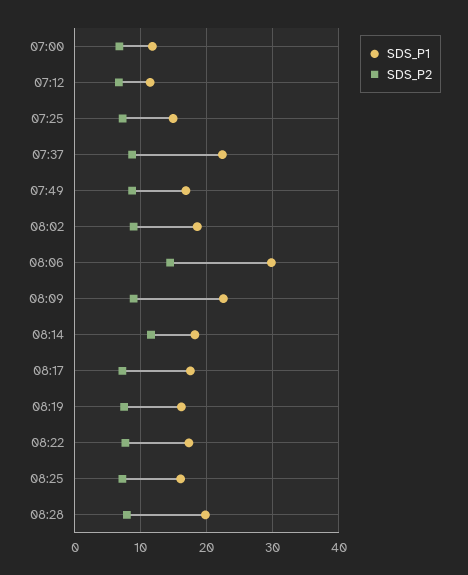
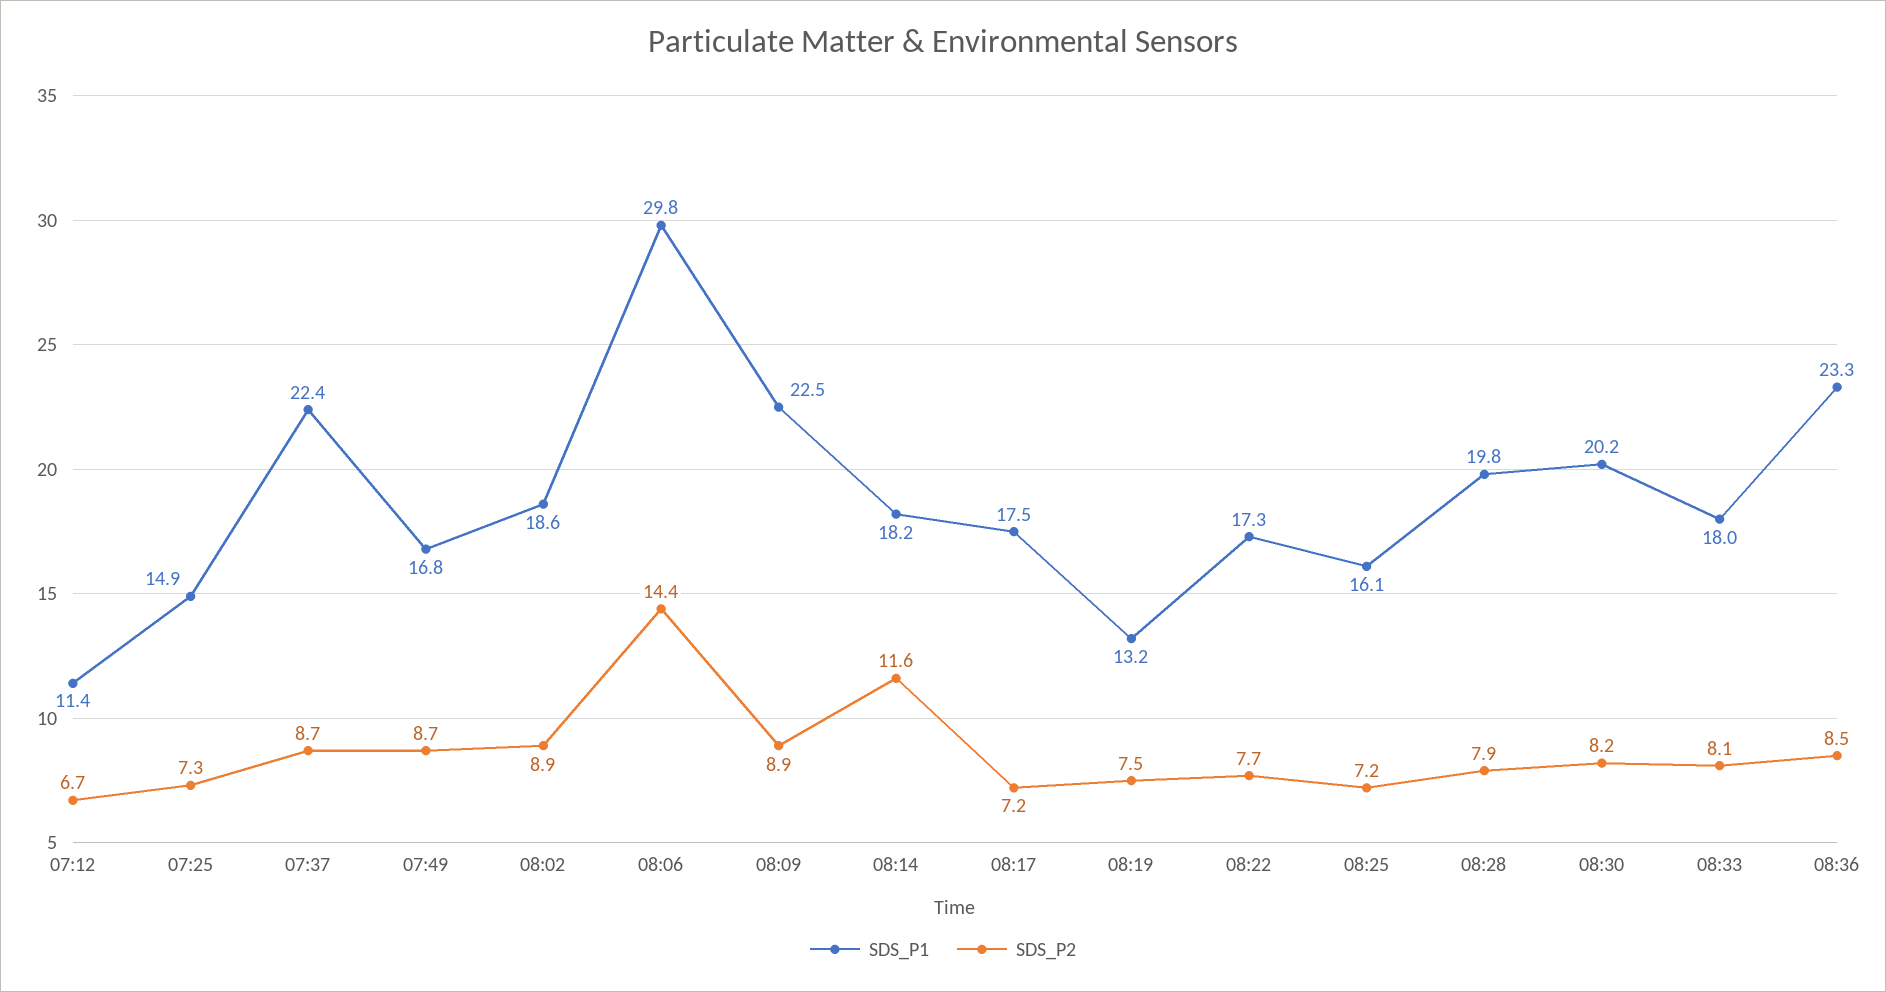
SDS_P1, 07:00: 12 -> none
SDS_P2, 07:00: 7 -> none
SDS_P1, 08:19: 16 -> 13.2
SDS_P1, 08:30: none -> 20.2
SDS_P2, 08:30: none -> 8.2
SDS_P1, 08:33: none -> 18
SDS_P2, 08:33: none -> 8.1
SDS_P1, 08:36: none -> 23.3
SDS_P2, 08:36: none -> 8.5

